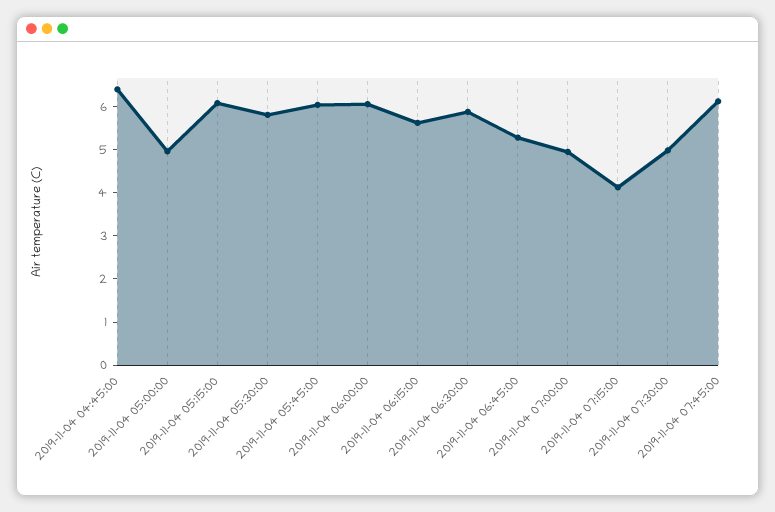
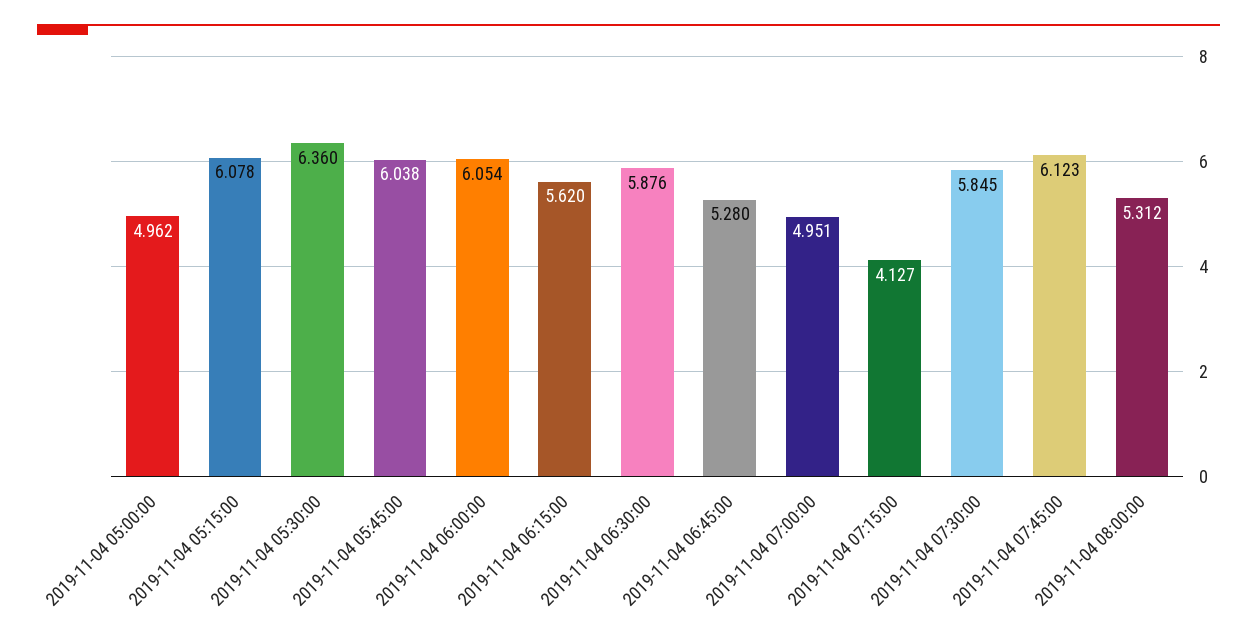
2019-11-04 04:45:00: 6.4 -> none
2019-11-04 05:30:00: 5.8 -> 6.36
2019-11-04 07:30:00: 5 -> 5.845
2019-11-04 08:00:00: none -> 5.312

